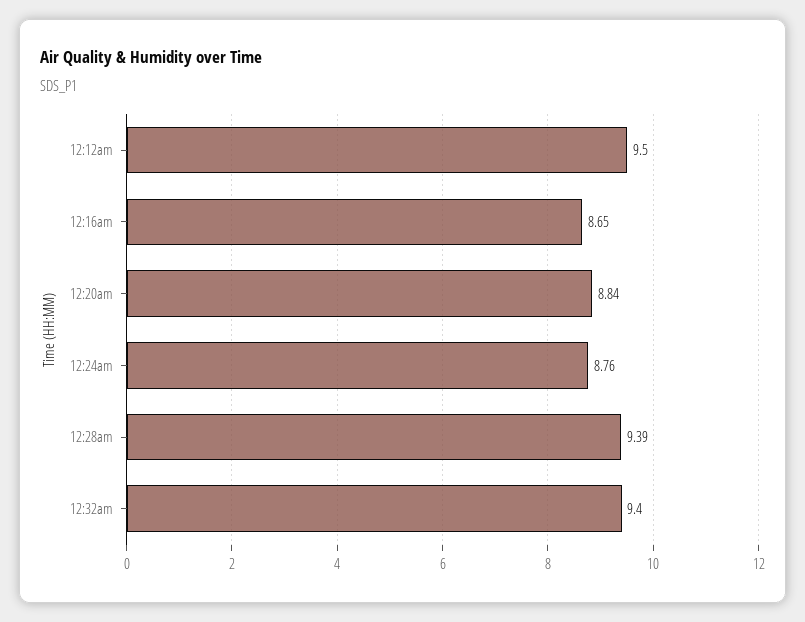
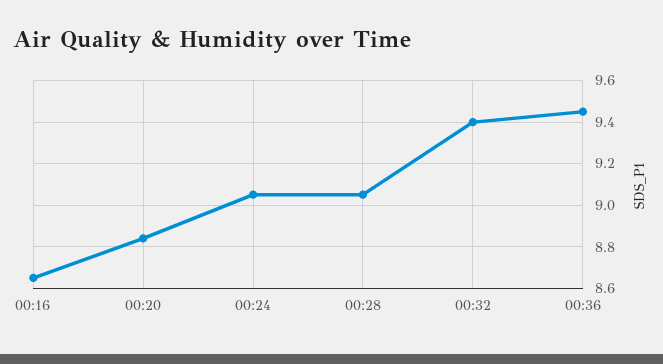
12:12am: 9.5 -> none
12:24am: 8.76 -> 9.05
12:28am: 9.39 -> 9.05
00:36: none -> 9.45

